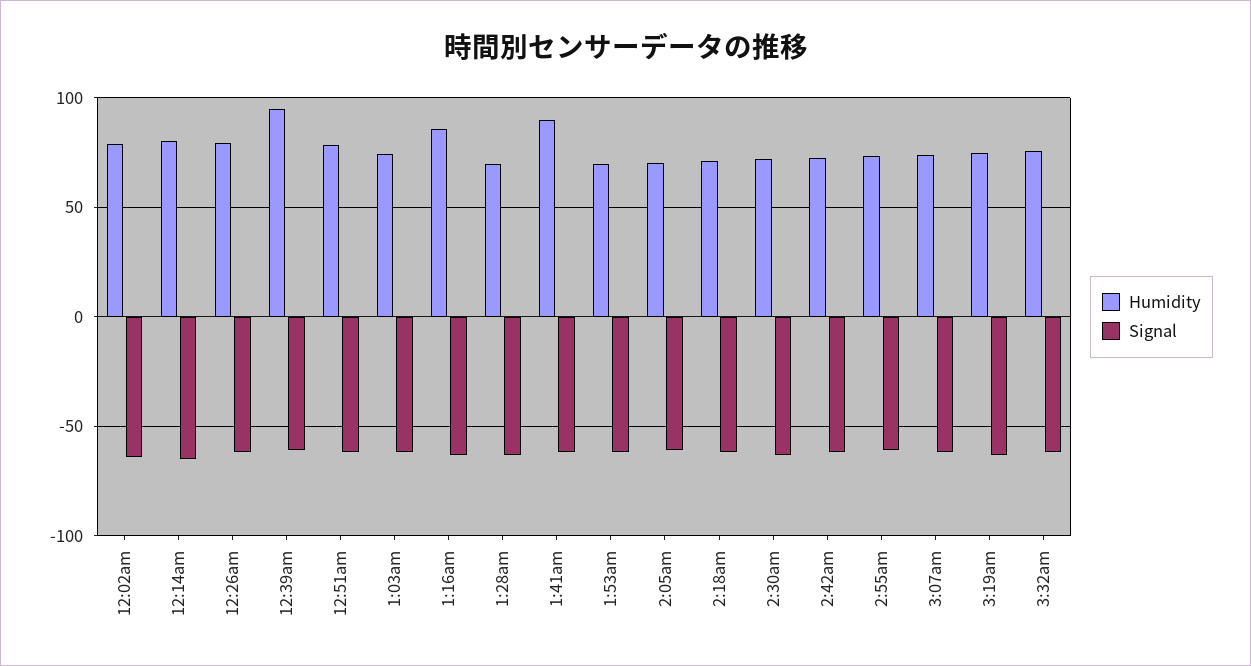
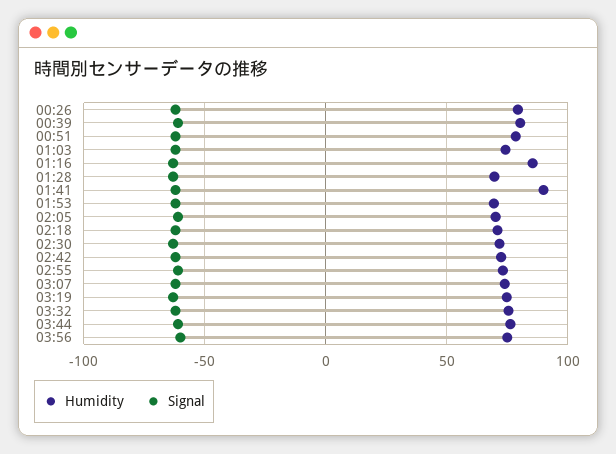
Humidity, 12:02am: 80 -> none
Signal, 12:02am: -65 -> none
Humidity, 12:14am: 80 -> none
Signal, 12:14am: -65 -> none
Humidity, 12:39am: 95 -> 80
Humidity, 03:44: none -> 75
Signal, 03:44: none -> -60
Humidity, 03:56: none -> 75
Signal, 03:56: none -> -60

